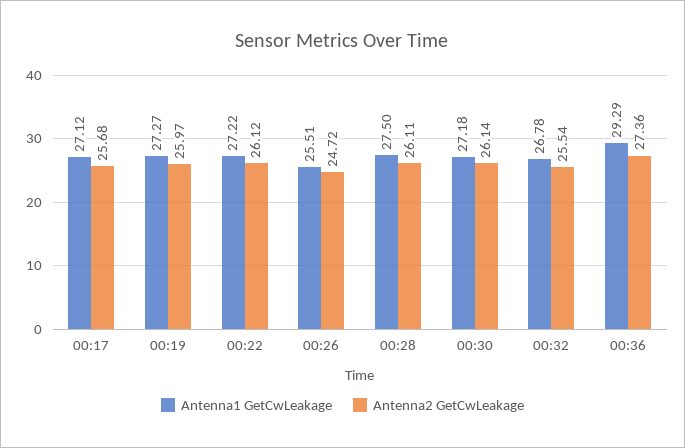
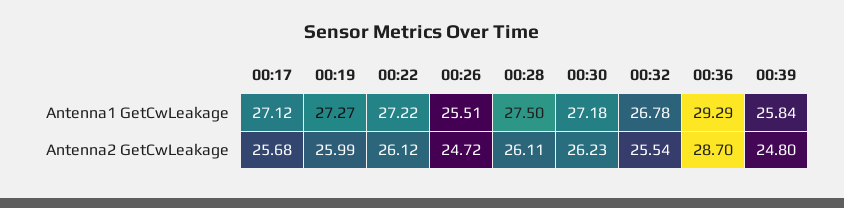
Antenna2 GetCwLeakage, 00:19: 25.97 -> 25.99
Antenna2 GetCwLeakage, 00:30: 26.14 -> 26.23
Antenna2 GetCwLeakage, 00:36: 27.36 -> 28.7
Antenna1 GetCwLeakage, 00:39: none -> 25.84
Antenna2 GetCwLeakage, 00:39: none -> 24.8

